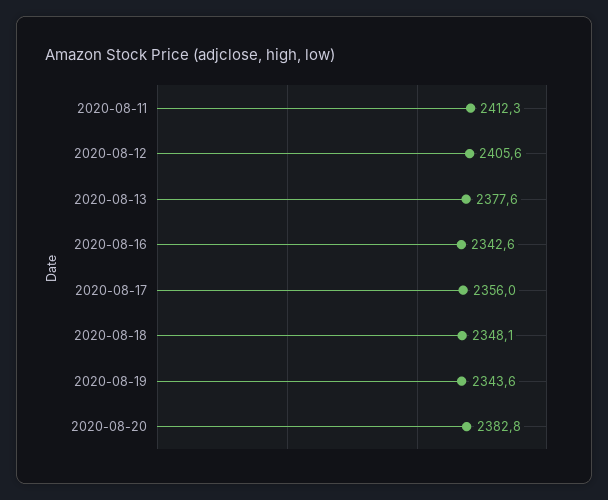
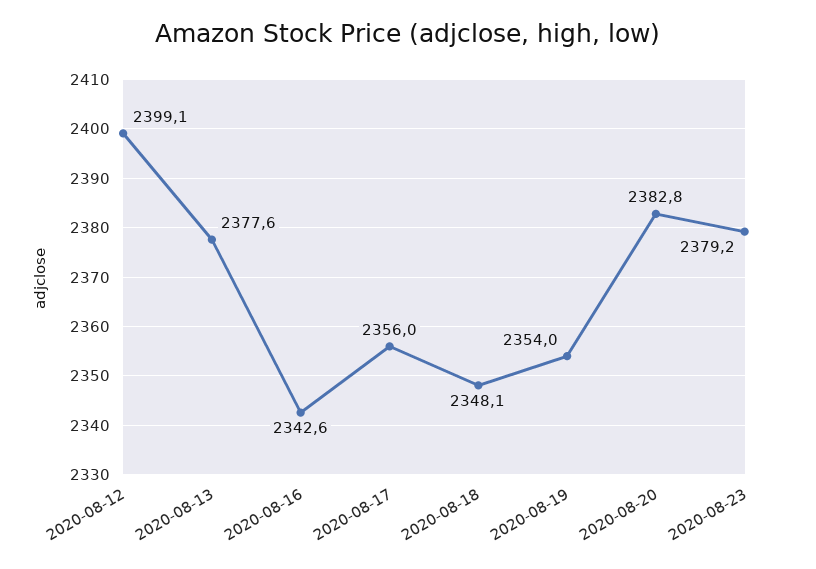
2020-08-11: 2412.3 -> none
2020-08-12: 2405.6 -> 2399.1
2020-08-19: 2343.6 -> 2354
2020-08-23: none -> 2379.2

